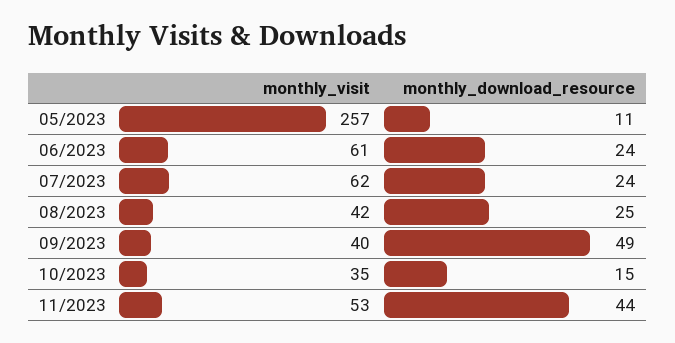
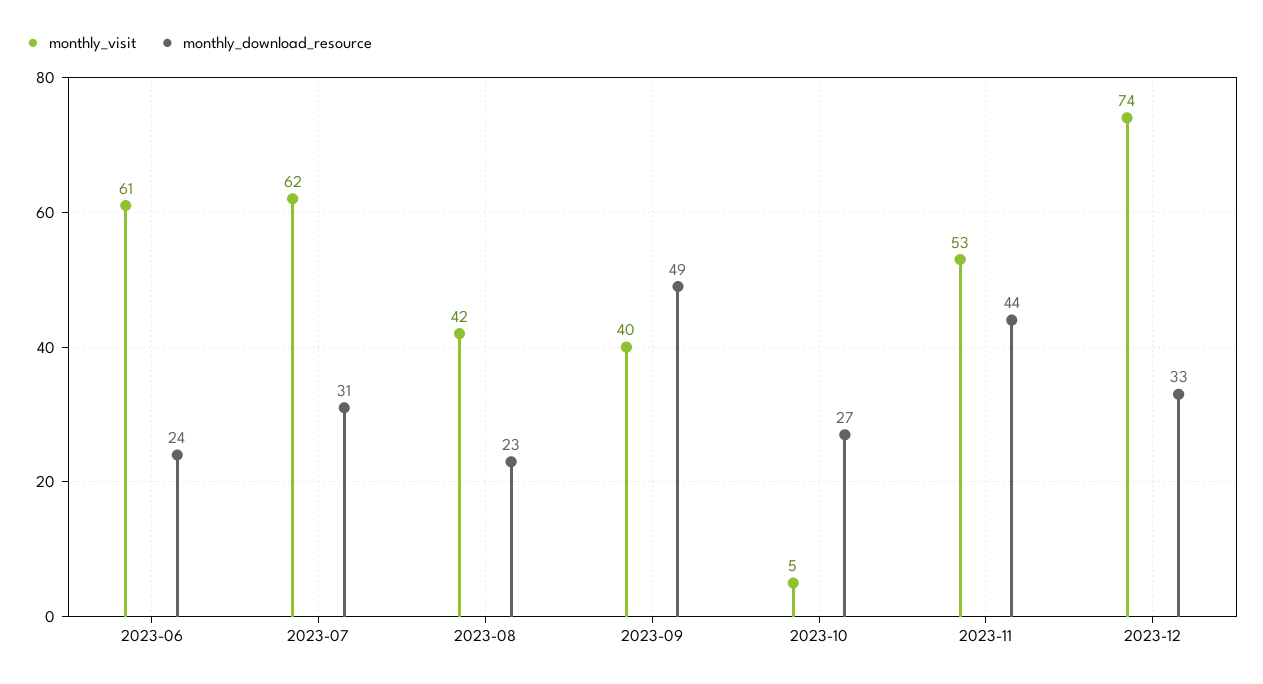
monthly_visit, 05/2023: 257 -> none
monthly_download_resource, 05/2023: 11 -> none
monthly_download_resource, 07/2023: 24 -> 31
monthly_download_resource, 08/2023: 25 -> 23
monthly_visit, 10/2023: 35 -> 5
monthly_download_resource, 10/2023: 15 -> 27
monthly_visit, 2023-12: none -> 74
monthly_download_resource, 2023-12: none -> 33

